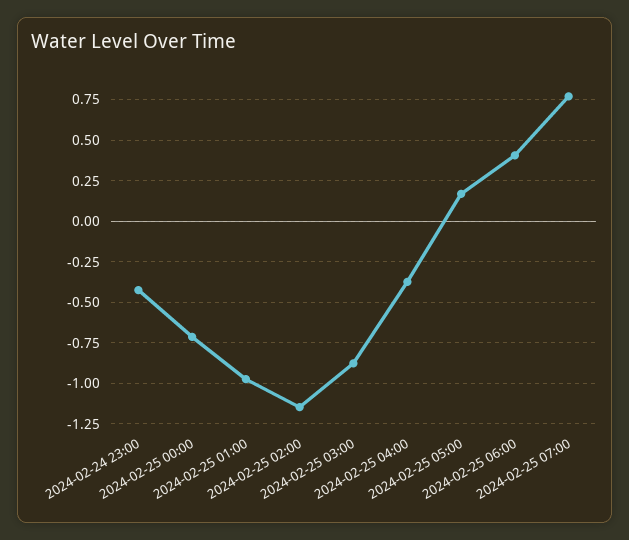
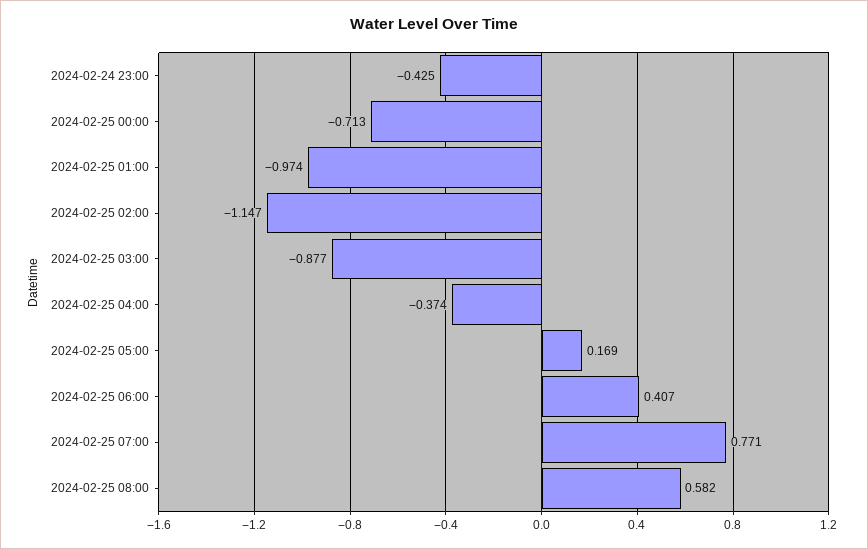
2024-02-25 08:00: none -> 0.582

